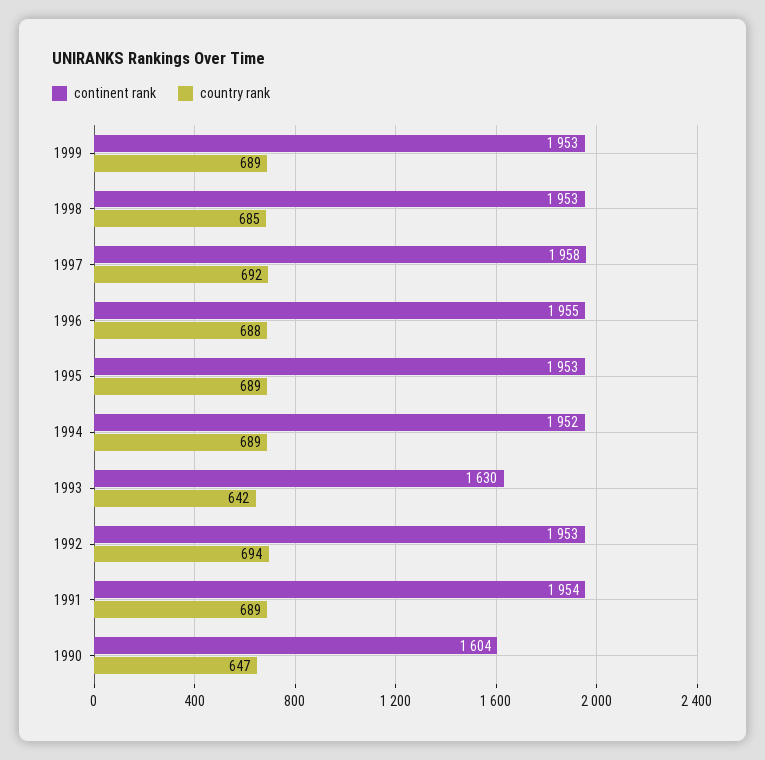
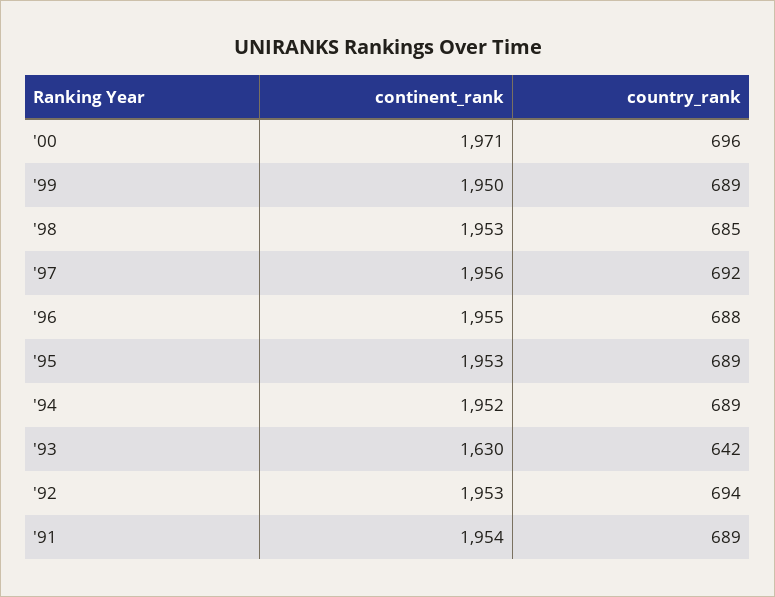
continent rank, 1999: 1953 -> 1950
continent rank, 1997: 1958 -> 1956
continent rank, 1990: 1604 -> none
country rank, 1990: 647 -> none
continent rank, '00: none -> 1971
country rank, '00: none -> 696

